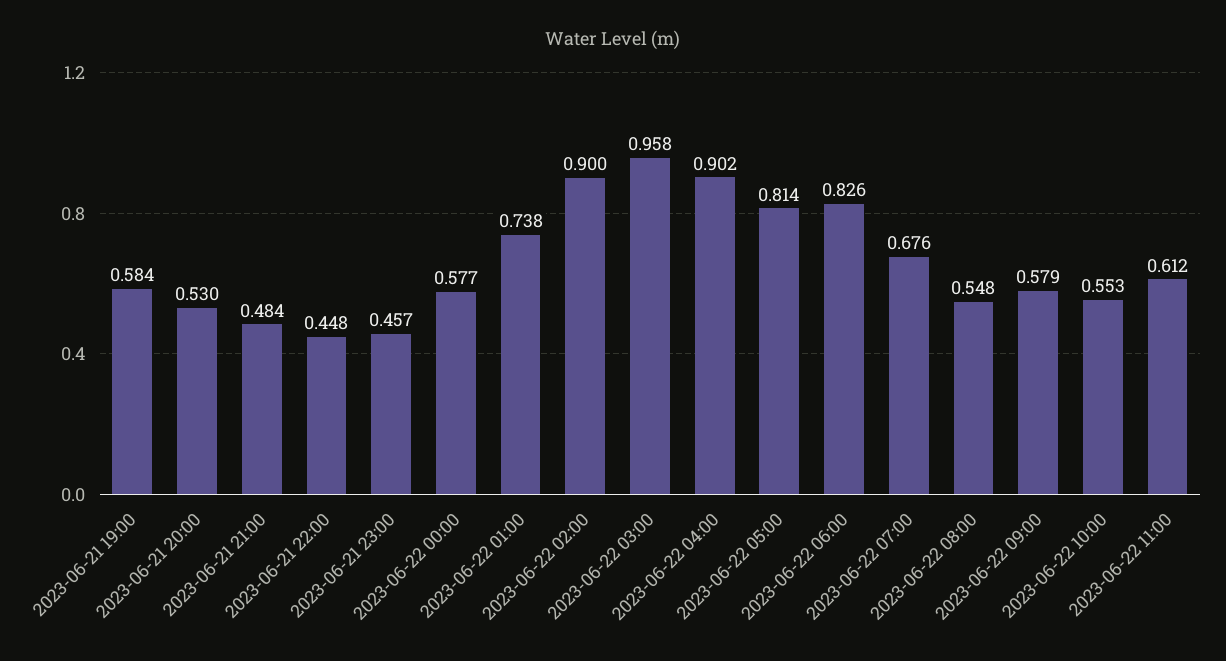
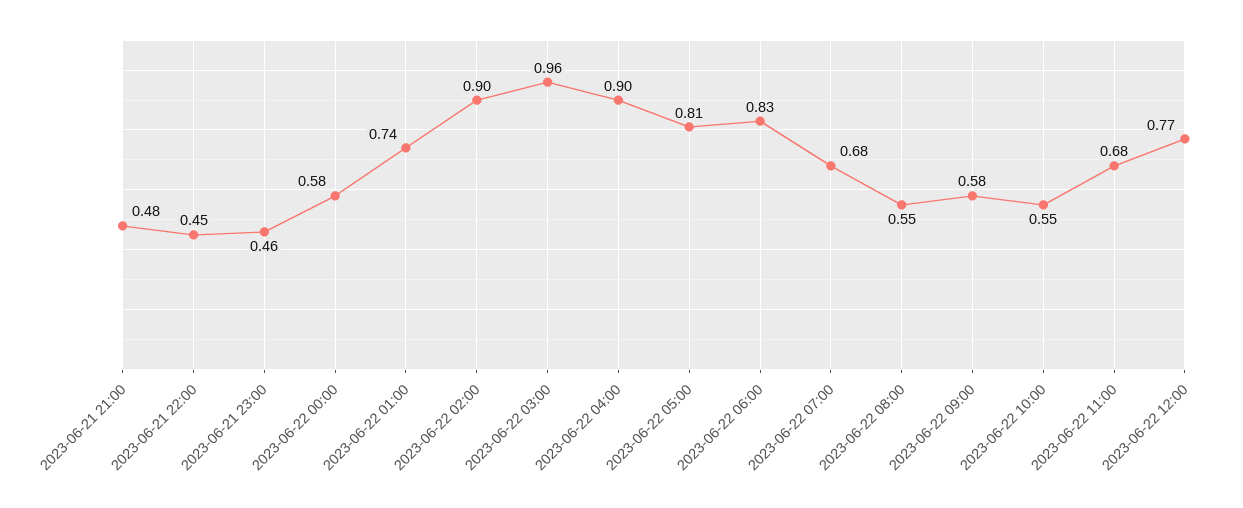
2023-06-21 19:00: 0.584 -> none
2023-06-21 20:00: 0.53 -> none
2023-06-22 11:00: 0.612 -> 0.68
2023-06-22 12:00: none -> 0.77

